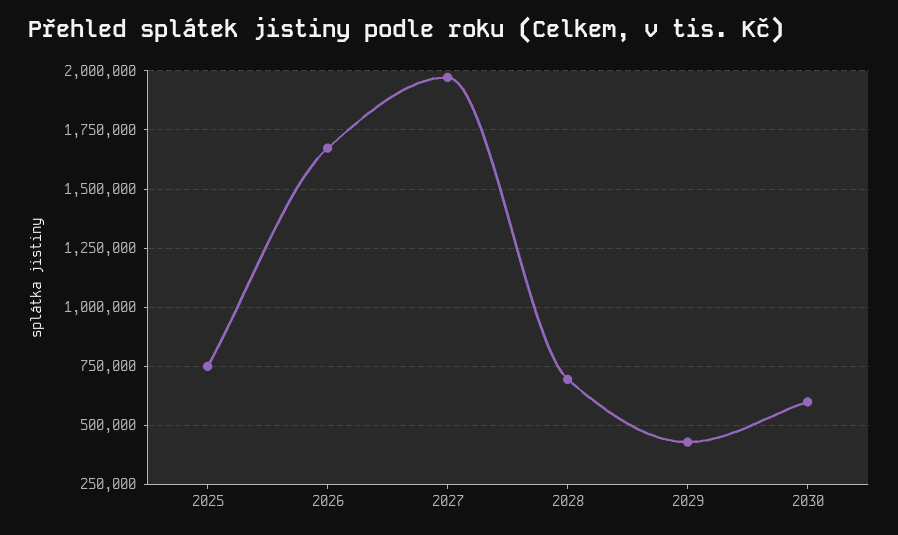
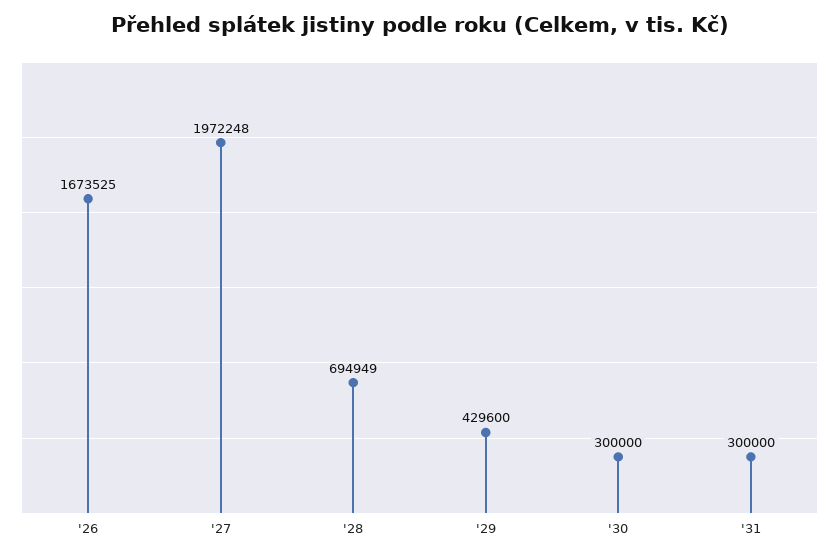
2025: 750000 -> none
2030: 600000 -> 300000
'31: none -> 300000

